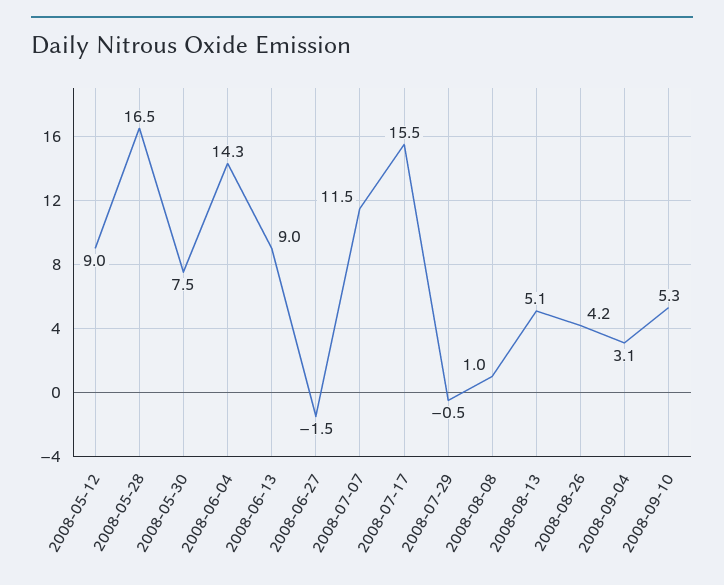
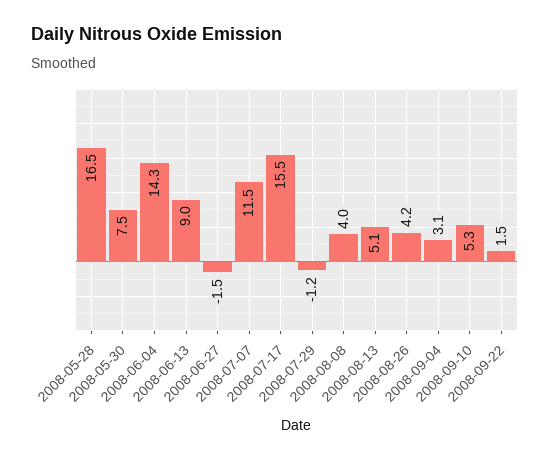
2008-05-12: 9 -> none
2008-07-29: -0.5 -> -1.2
2008-08-08: 1 -> 4
2008-09-22: none -> 1.5

